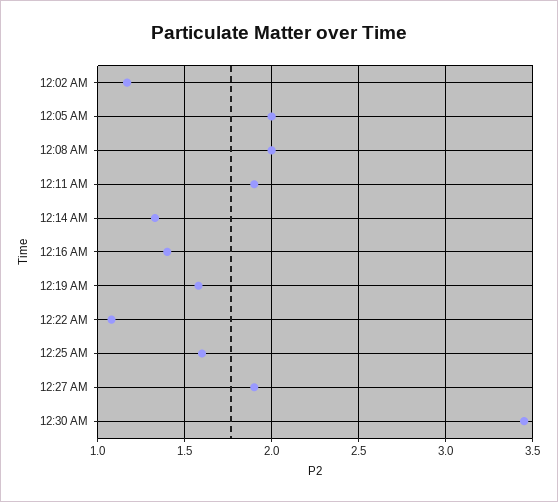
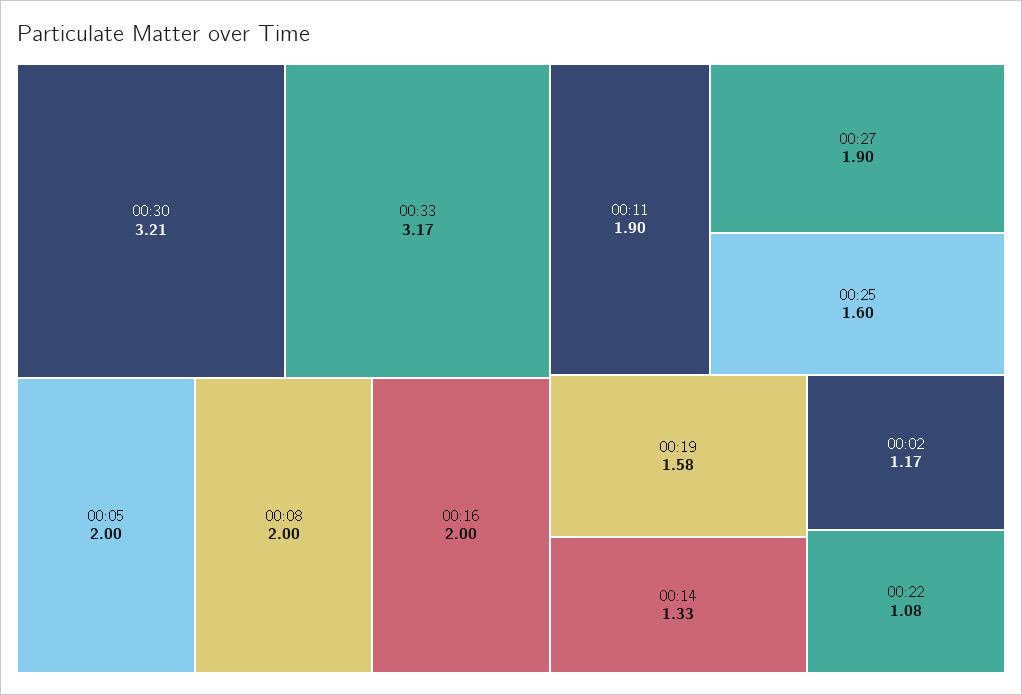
12:16 AM: 1.4 -> 2
12:30 AM: 3.45 -> 3.21
00:33: none -> 3.17

